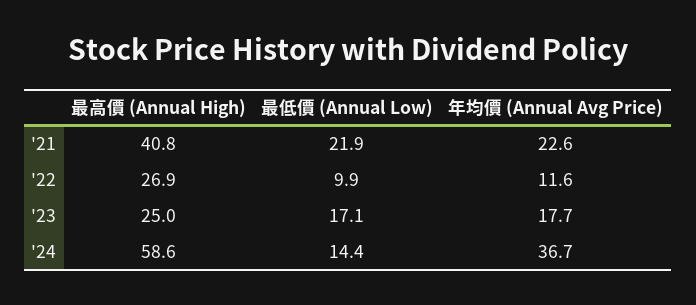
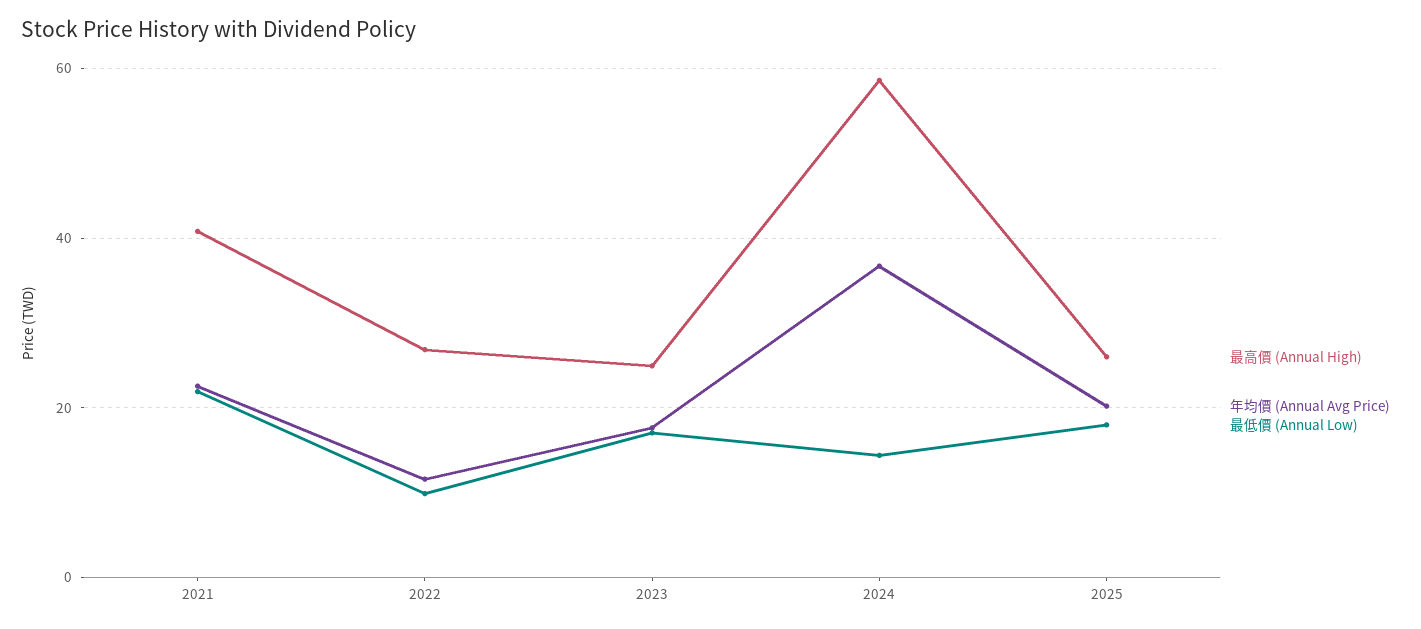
最高價 (Annual High), 2025: none -> 26
年均價 (Annual Avg Price), 2025: none -> 20
最低價 (Annual Low), 2025: none -> 18

